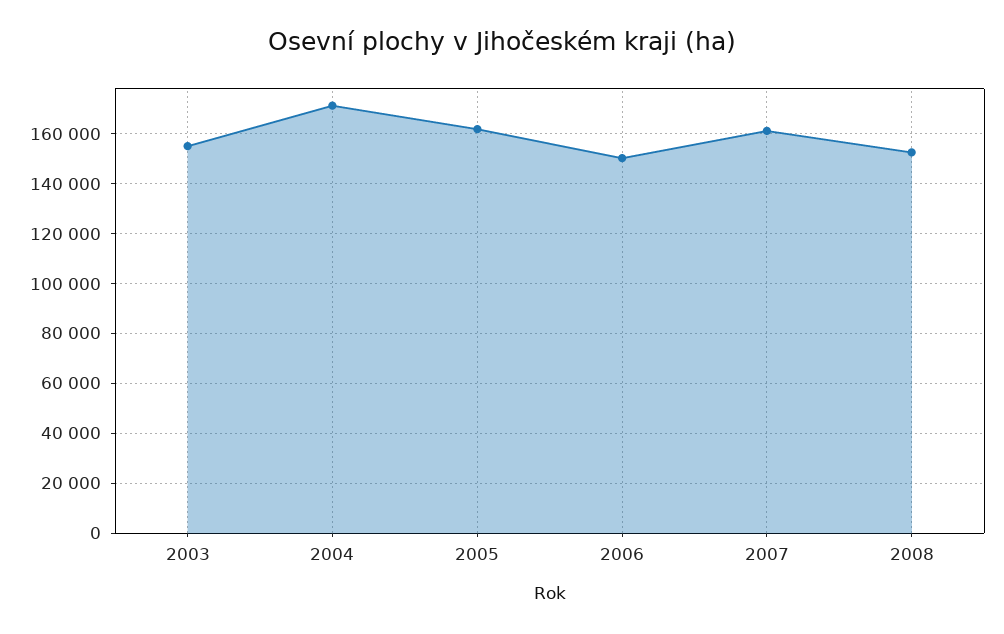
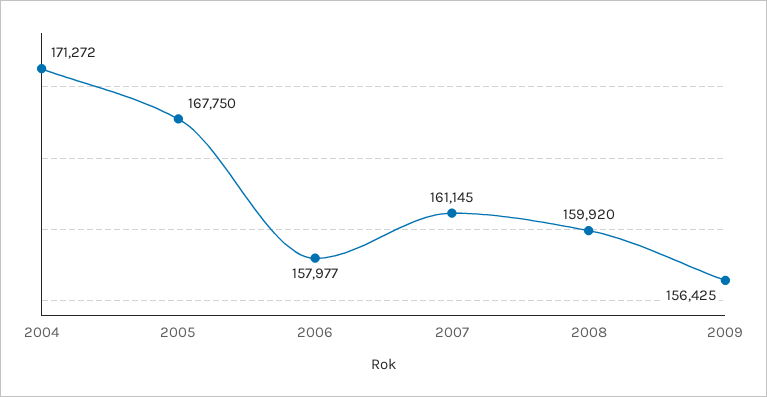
2003: 155000 -> none
2005: 162500 -> 167750
2006: 150000 -> 157977
2008: 152500 -> 159920
2009: none -> 156425

